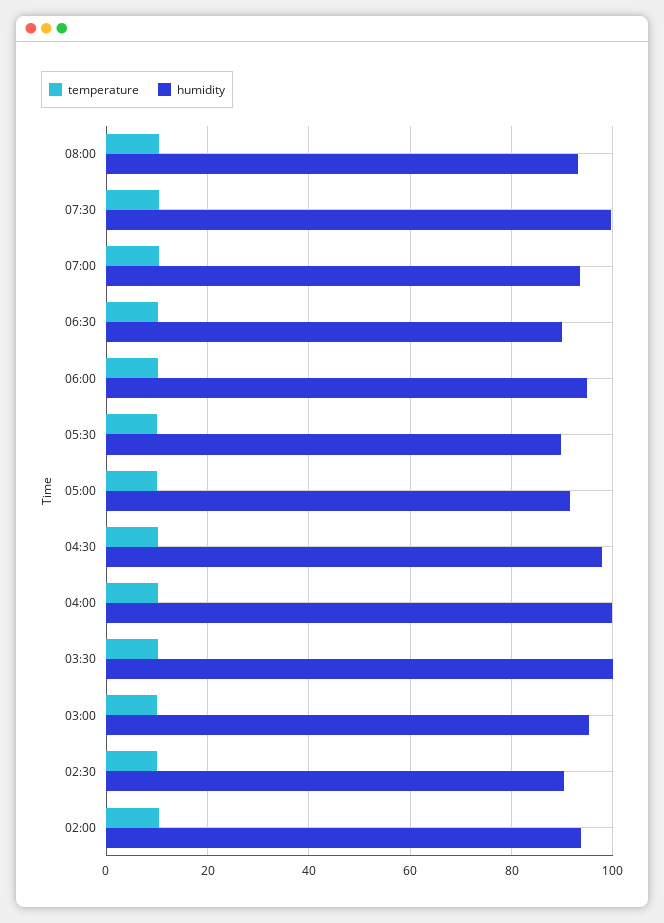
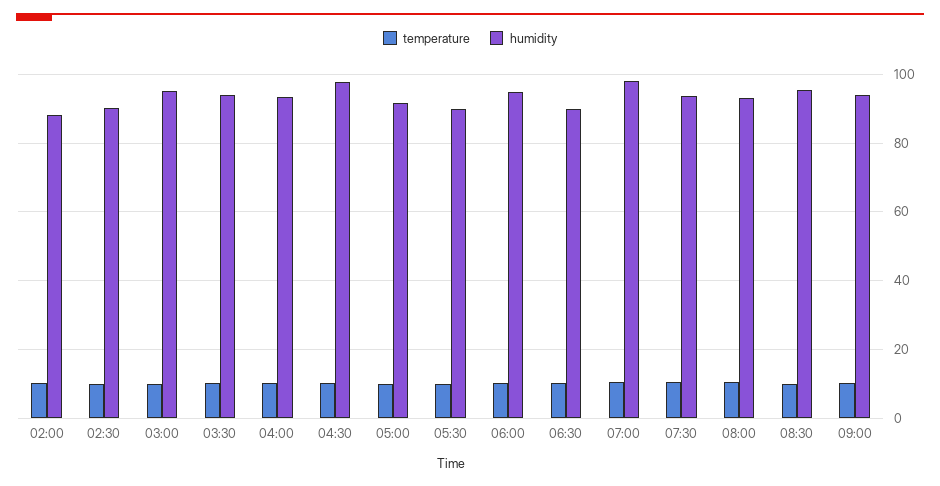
humidity, 07:30: 100 -> 94
humidity, 07:00: 94 -> 98
humidity, 04:00: 100 -> 94
humidity, 03:30: 100 -> 94
humidity, 02:00: 94 -> 88
temperature, 08:30: none -> 10
humidity, 08:30: none -> 96
temperature, 09:00: none -> 10
humidity, 09:00: none -> 94

